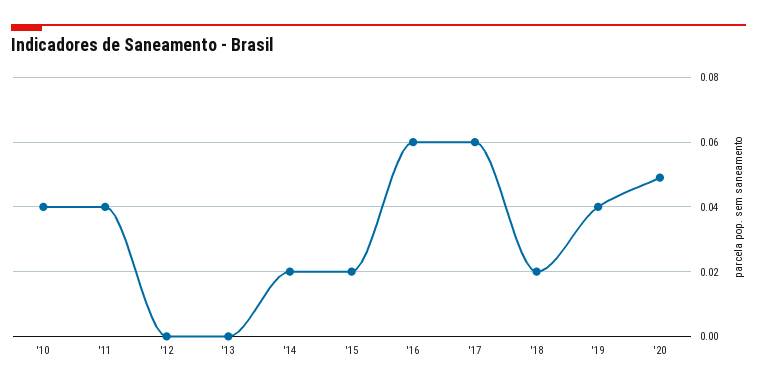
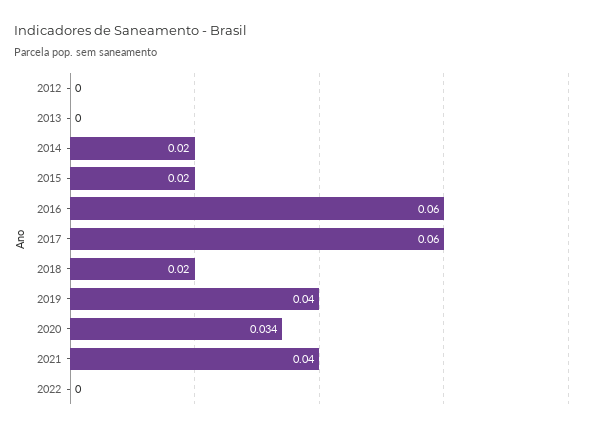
'10: 0.04 -> none
'11: 0.04 -> none
'20: 0.05 -> 0.034
2021: none -> 0.04
2022: none -> 0

